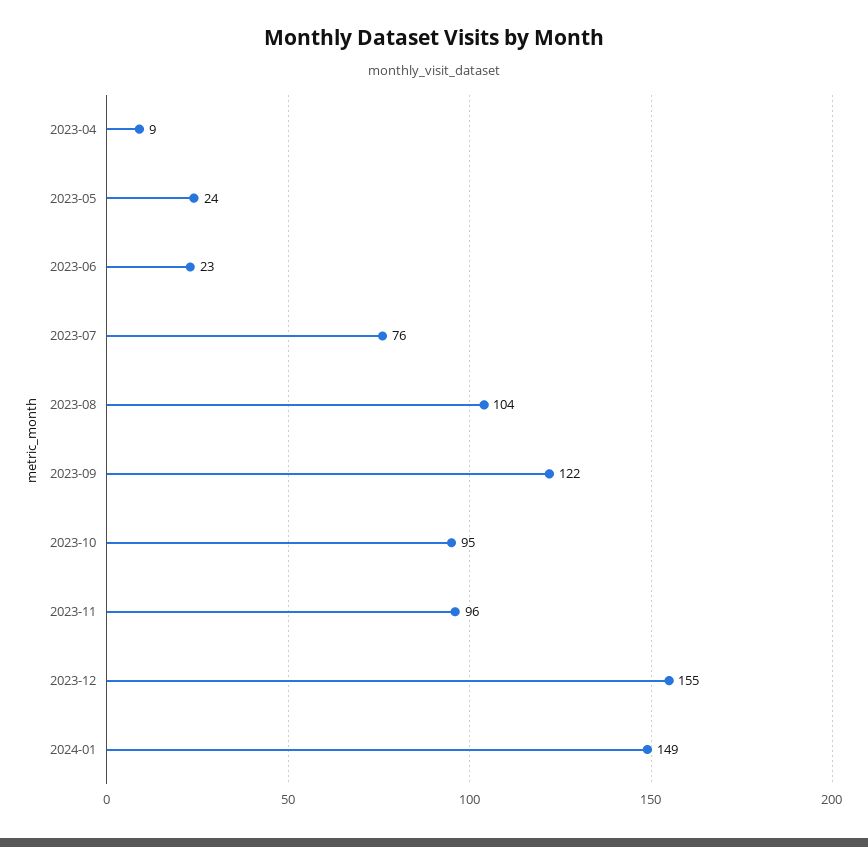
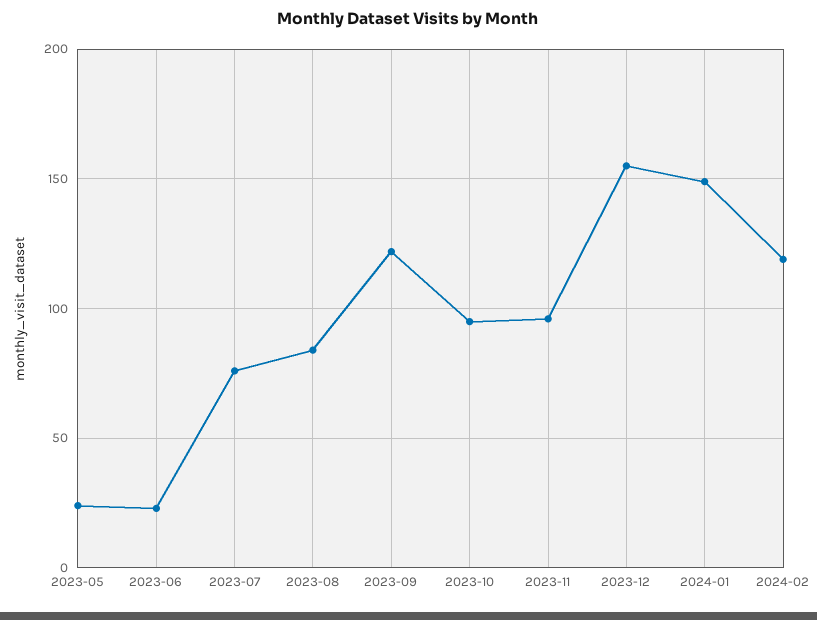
2023-04: 9 -> none
2023-08: 104 -> 85
2024-02: none -> 120

